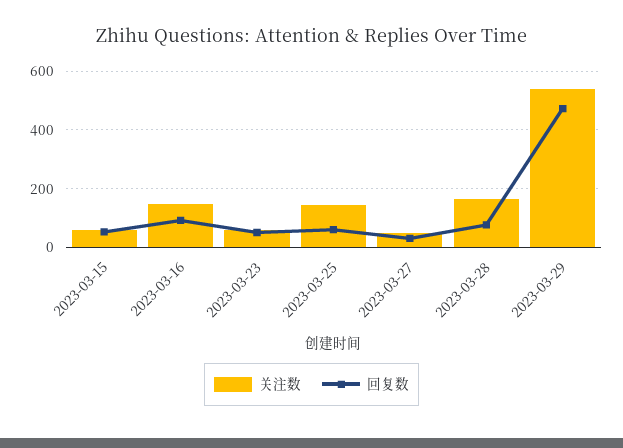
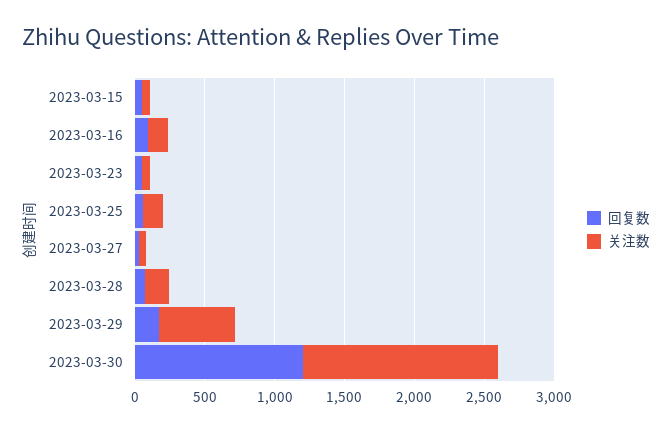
回复数, 2023-03-29: 475 -> 200
回复数, 2023-03-30: none -> 1200
关注数, 2023-03-30: none -> 1400

